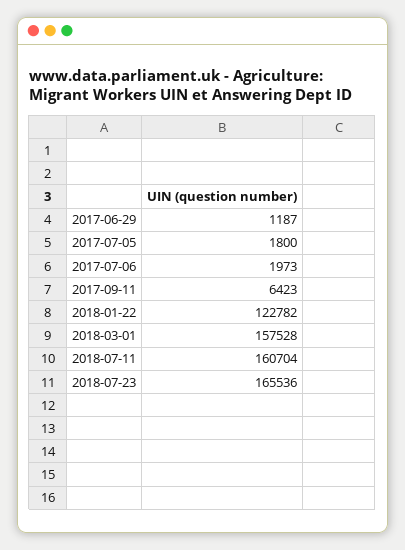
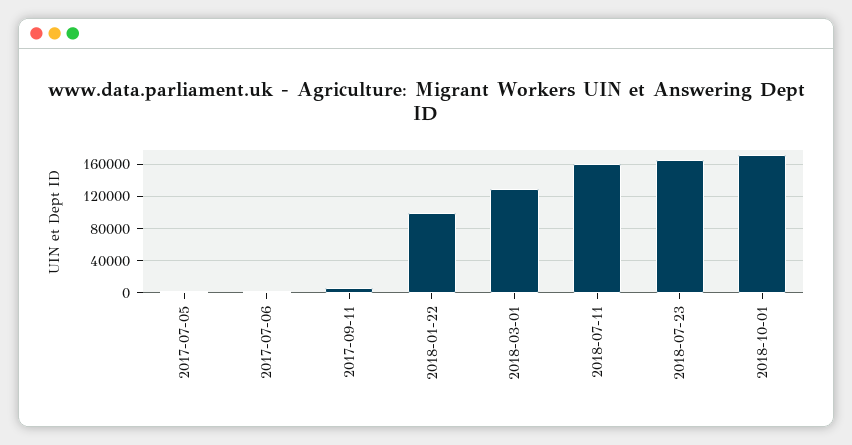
2017-06-29: 1187 -> none
2018-01-22: 122782 -> 100000
2018-03-01: 157528 -> 130000
2018-10-01: none -> 170000

